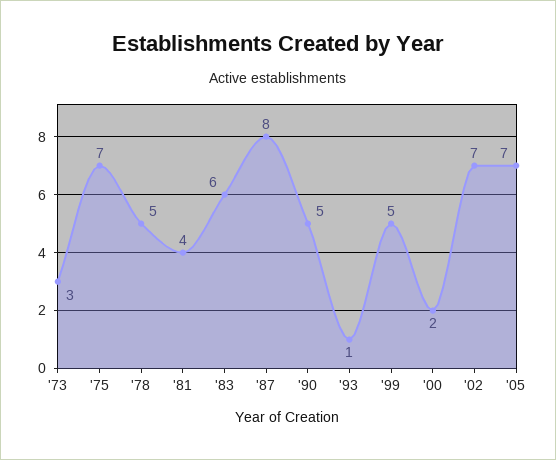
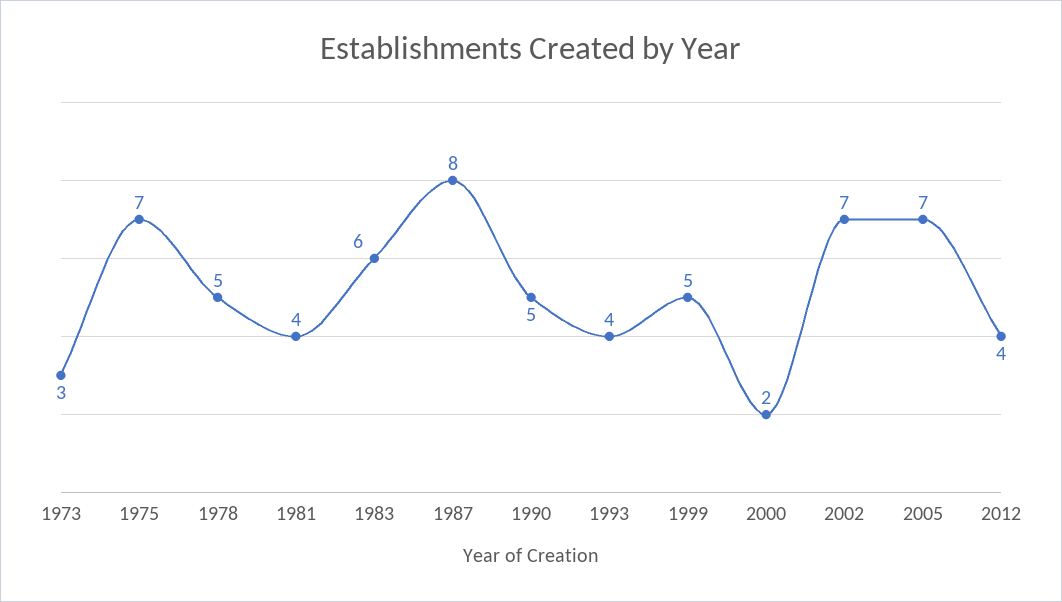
'93: 1 -> 4
2012: none -> 4

